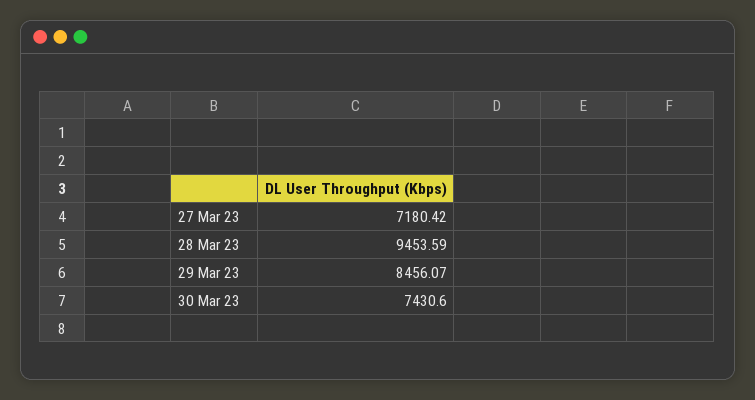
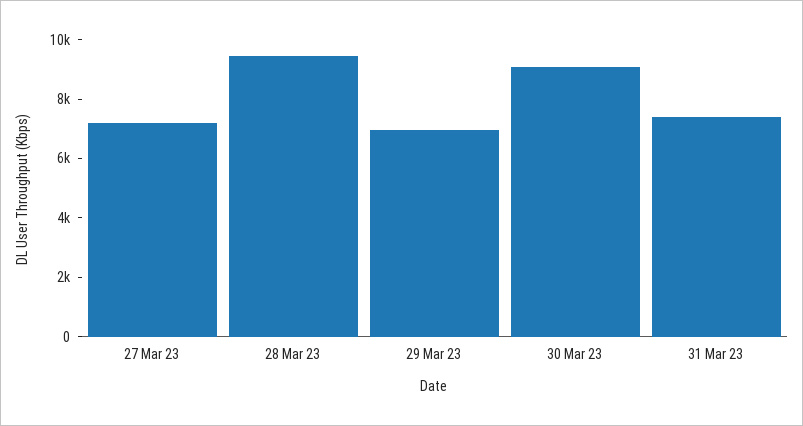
29 Mar 23: 8456.07 -> 7000
30 Mar 23: 7430.6 -> 9000
31 Mar 23: none -> 7500

